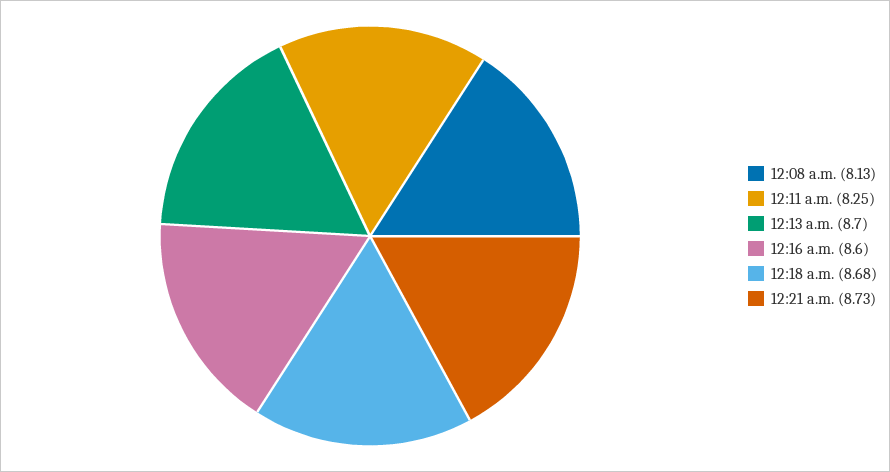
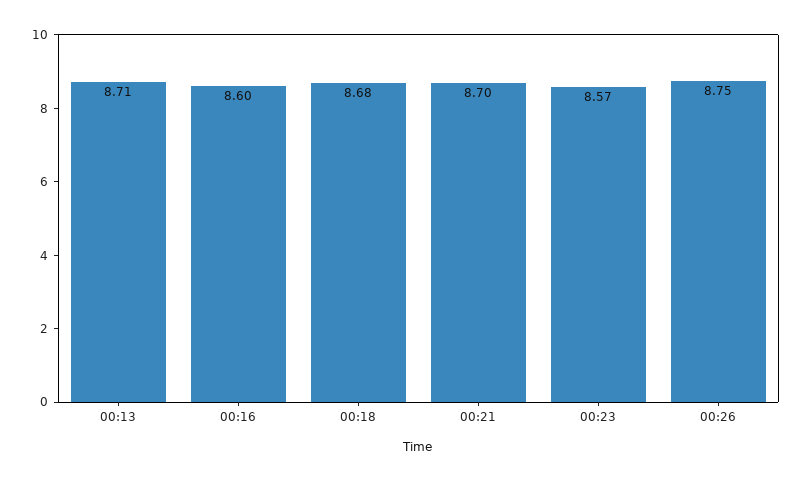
12:08 a.m.: 8.13 -> none
12:11 a.m.: 8.25 -> none
12:13 a.m.: 8.7 -> 8.71
12:21 a.m.: 8.73 -> 8.7
00:23: none -> 8.57
00:26: none -> 8.75

